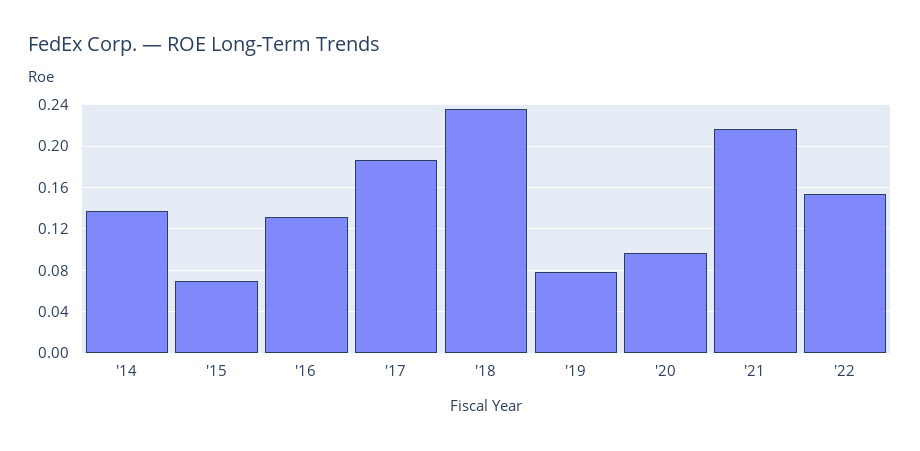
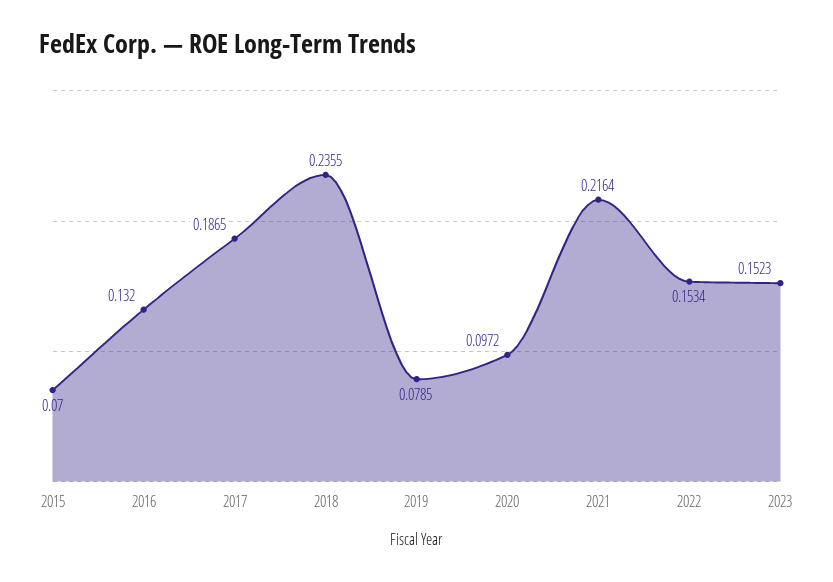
'14: 0.14 -> none
2023: none -> 0.1523

